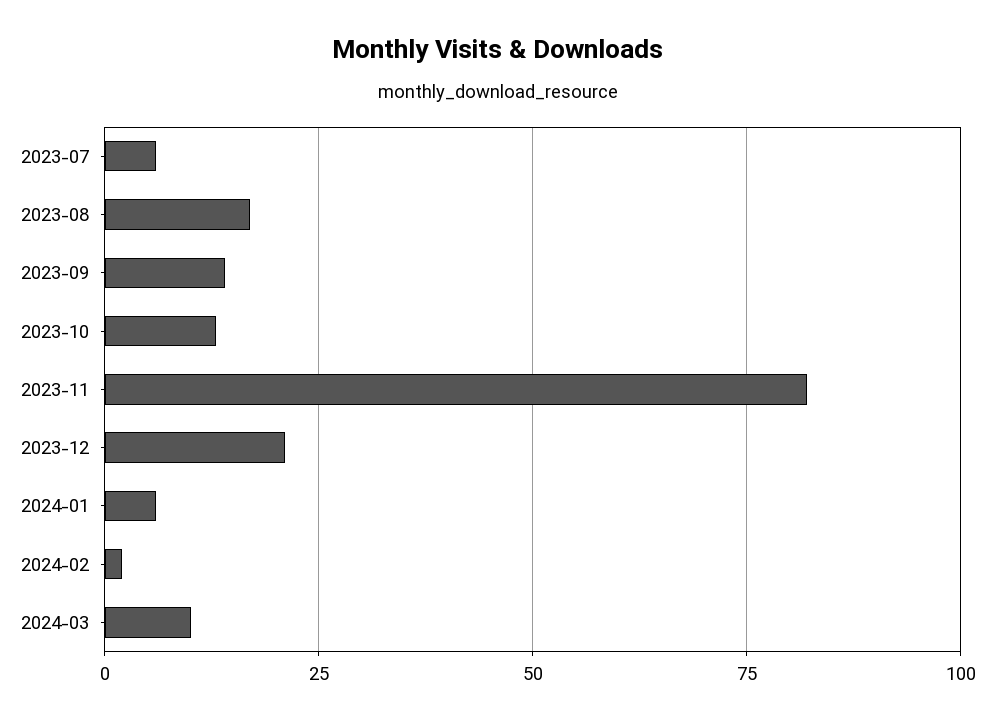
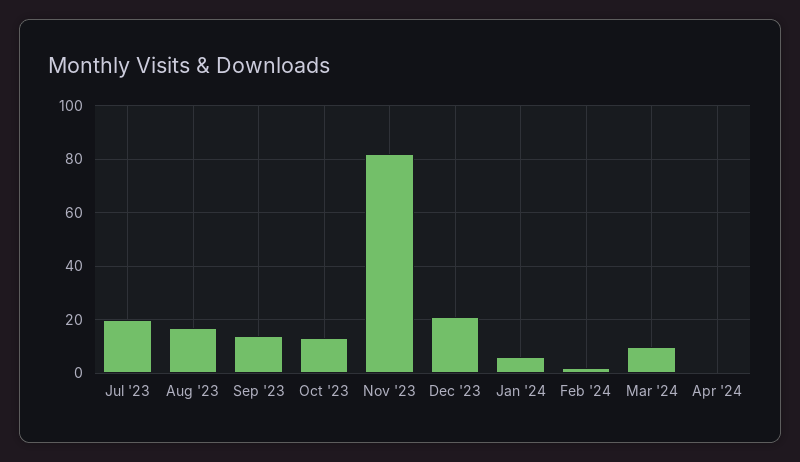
2023-07: 5 -> 20
Apr '24: none -> 0

